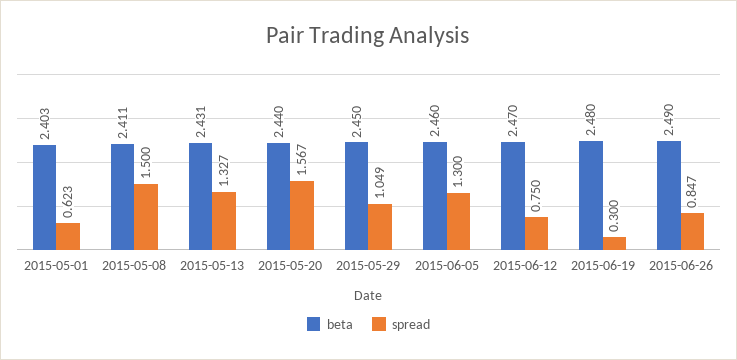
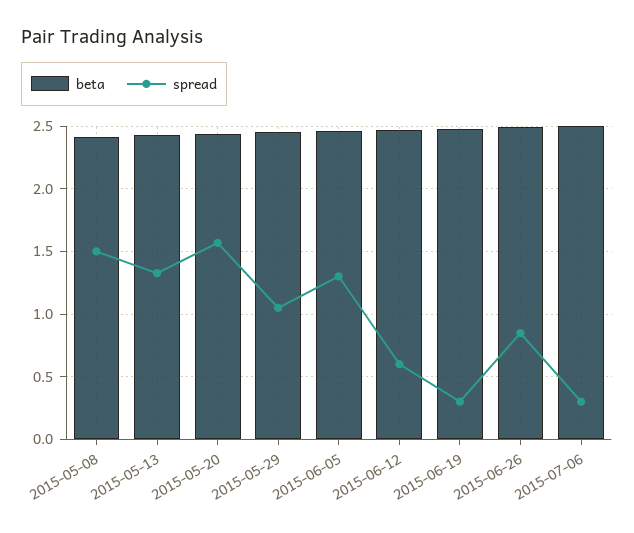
beta, 2015-05-01: 2.403 -> none
spread, 2015-05-01: 0.623 -> none
spread, 2015-06-12: 0.75 -> 0.6
beta, 2015-07-06: none -> 2.5
spread, 2015-07-06: none -> 0.3

